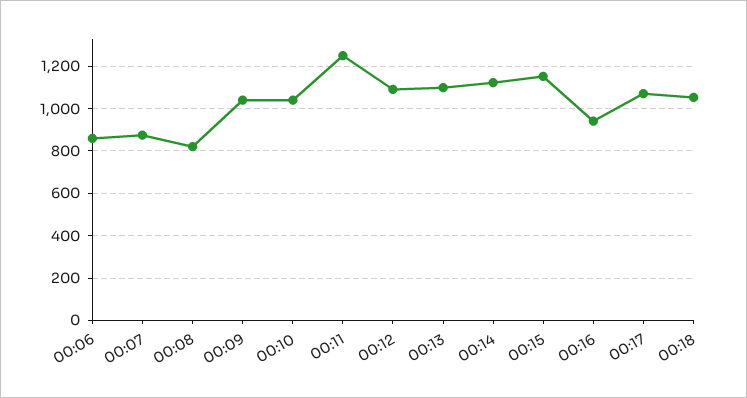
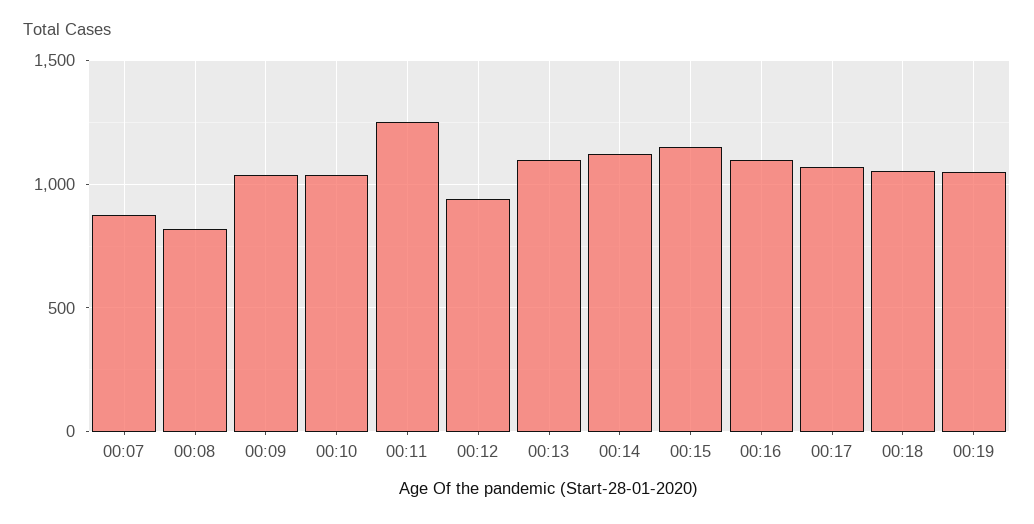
00:06: 850 -> none
00:12: 1100 -> 950
00:16: 950 -> 1100
00:19: none -> 1050

